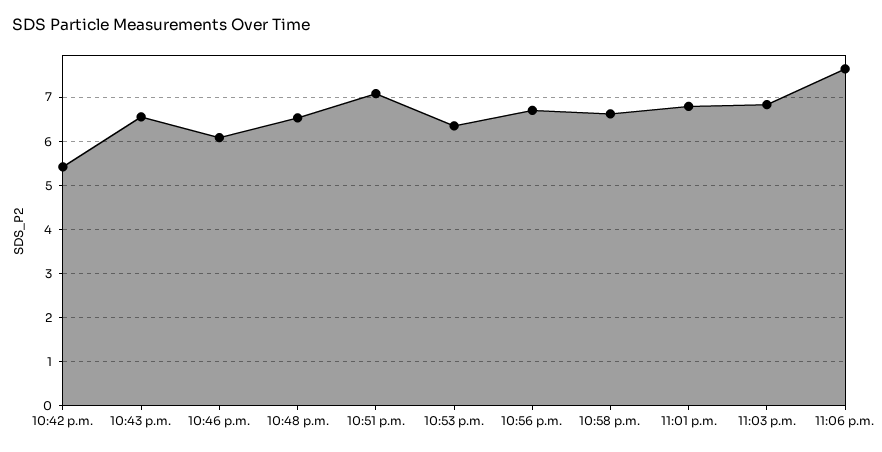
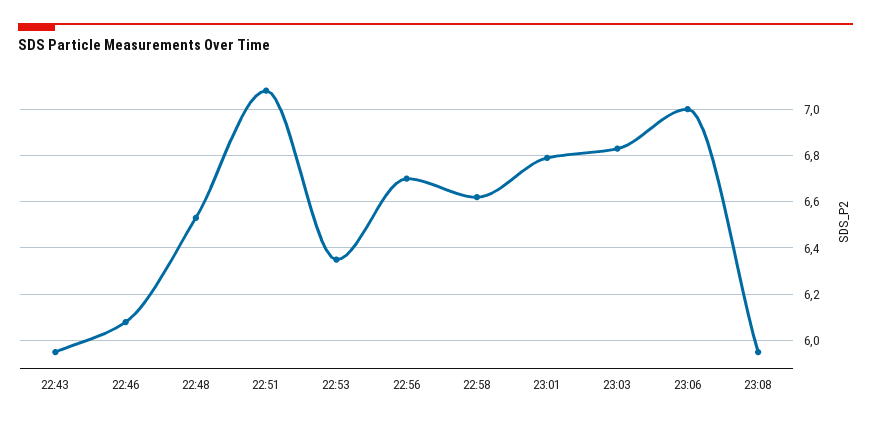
10:42 p.m.: 5.4 -> none
10:43 p.m.: 6.6 -> 5.95
11:06 p.m.: 7.6 -> 7
23:08: none -> 5.95

